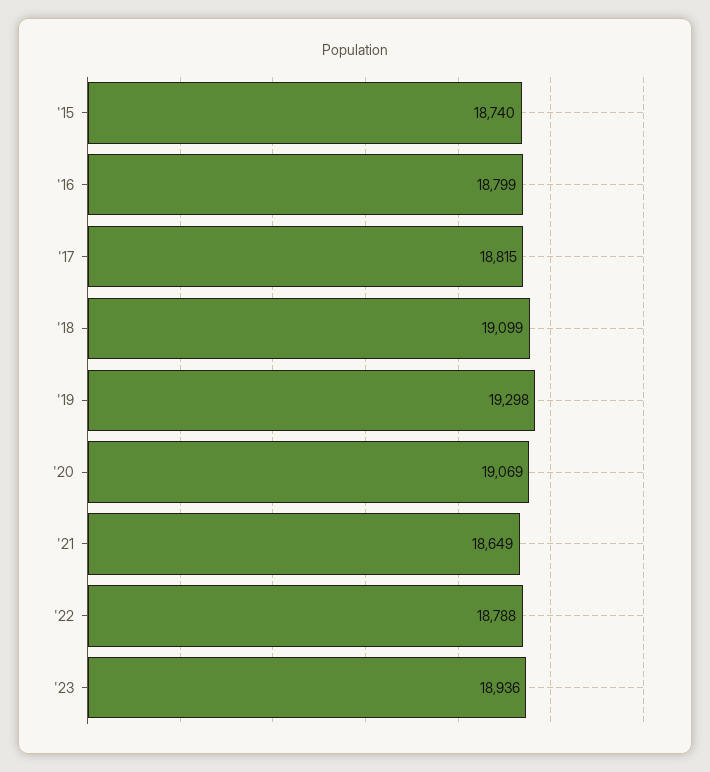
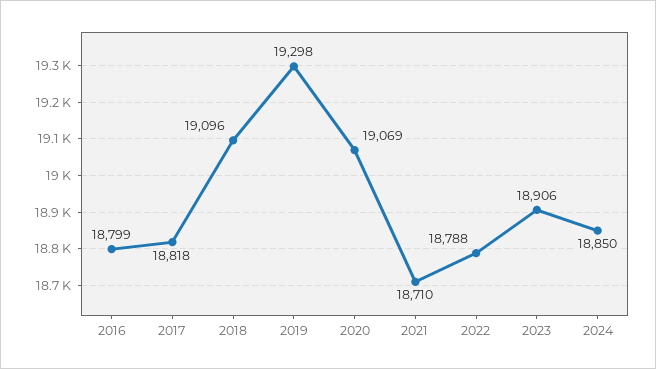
'15: 18740 -> none
'17: 18815 -> 18818
'18: 19099 -> 19096
'21: 18649 -> 18710
'23: 18936 -> 18906
2024: none -> 18850

